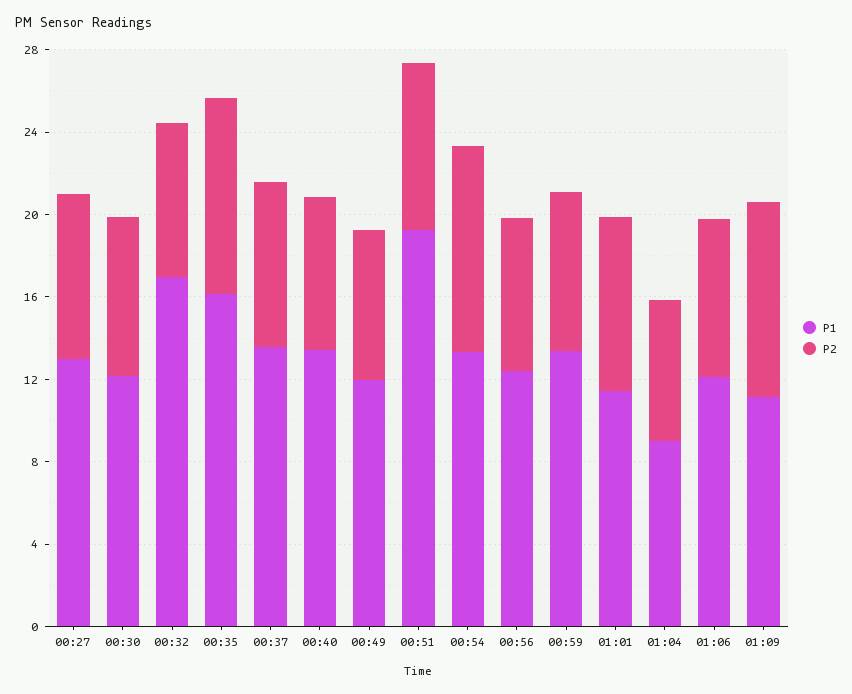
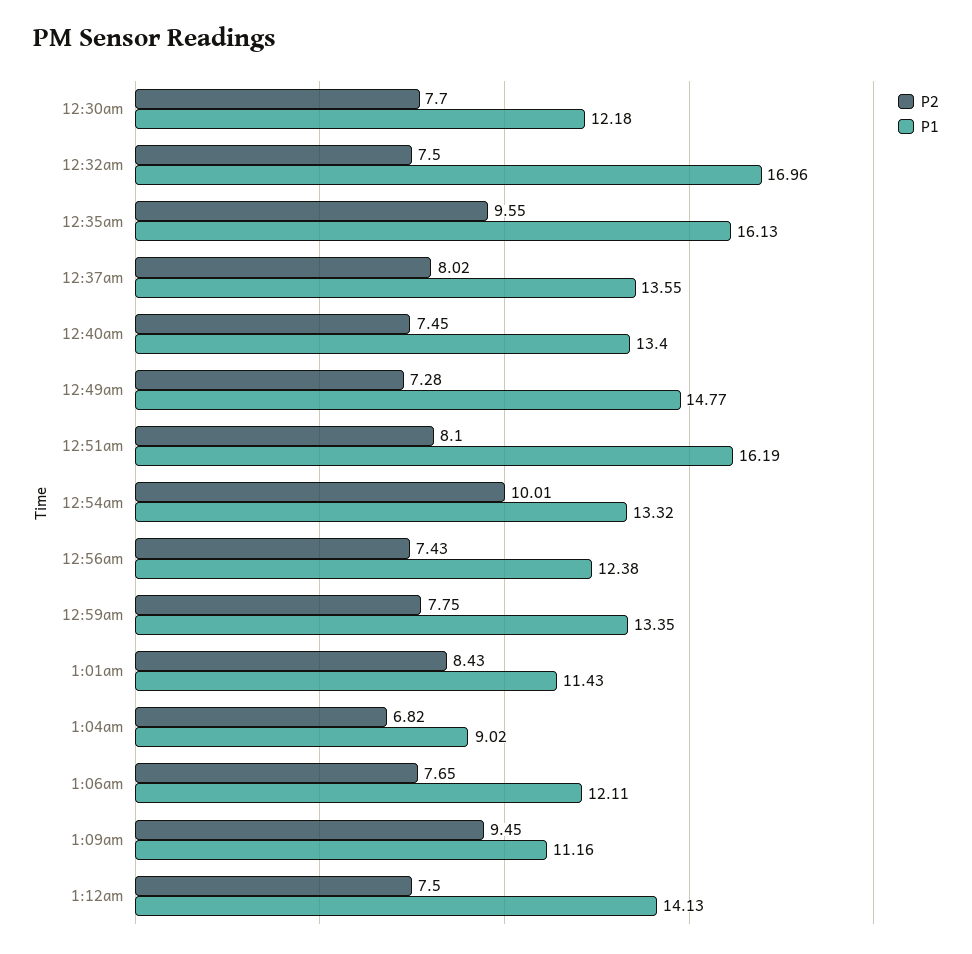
P1, 00:27: 13 -> none
P2, 00:27: 8 -> none
P1, 00:49: 12 -> 14.77
P1, 00:51: 19 -> 16.19
P2, 1:12am: none -> 7.5
P1, 1:12am: none -> 14.13

